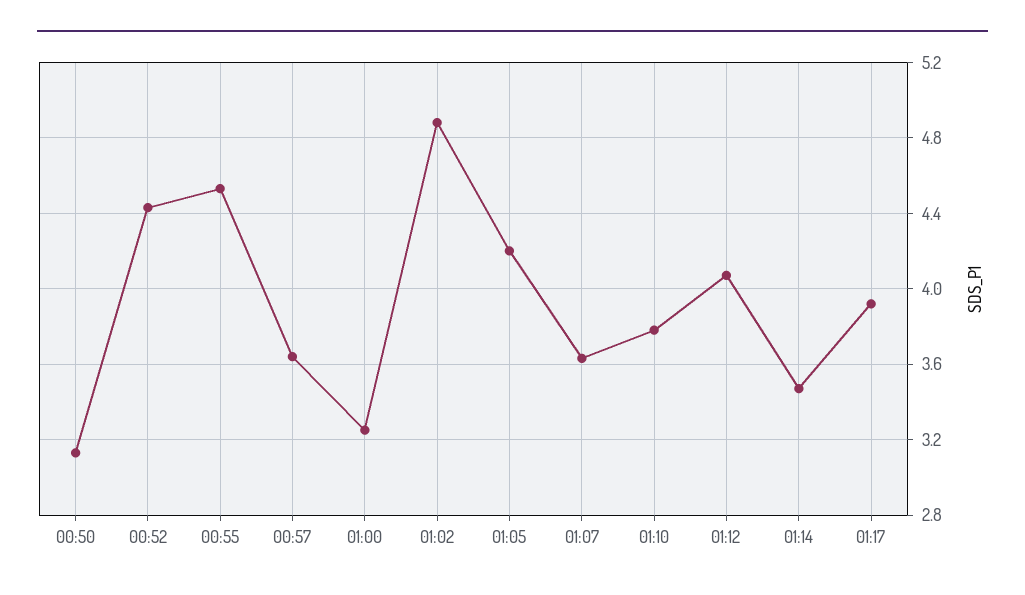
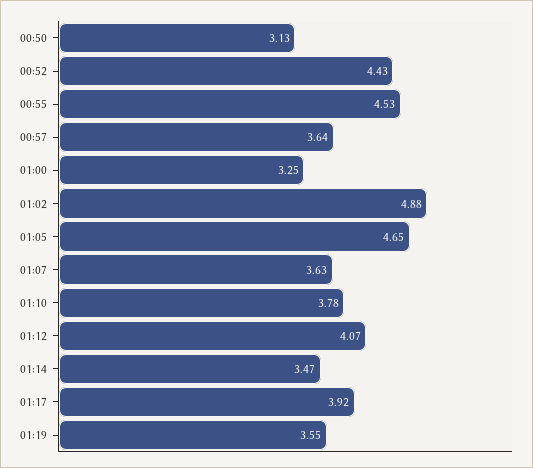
01:05: 4.2 -> 4.65
01:19: none -> 3.55

